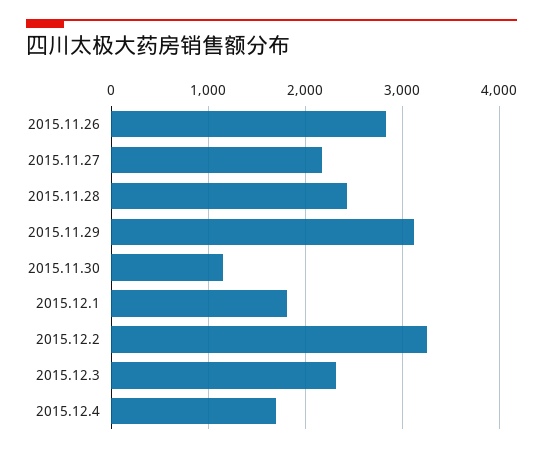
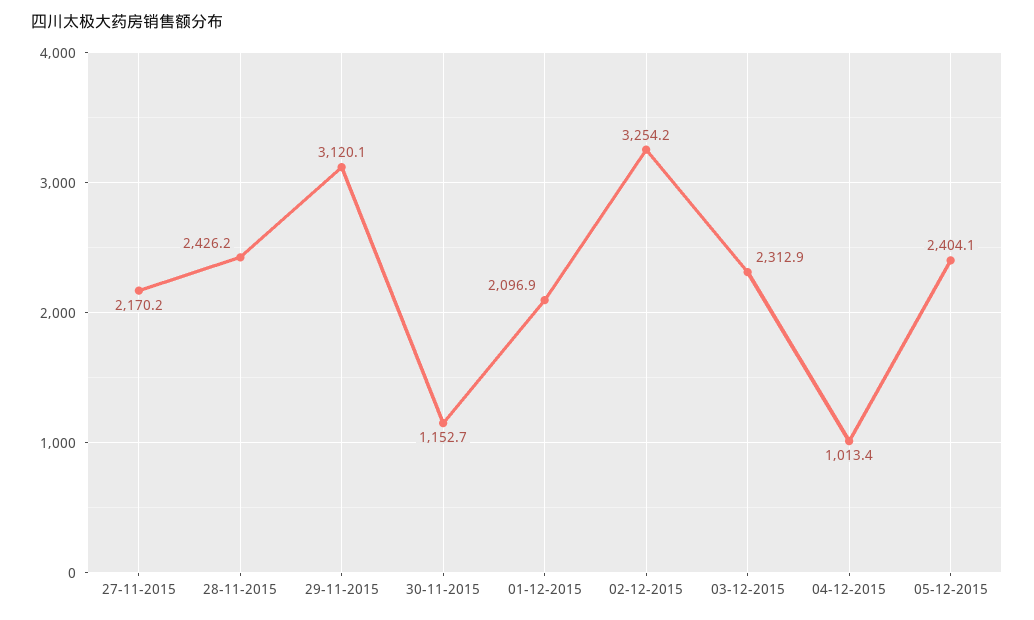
2015.11.26: 2800 -> none
2015.12.1: 1800 -> 2096.9
2015.12.4: 1700 -> 1013.4
05-12-2015: none -> 2404.1

